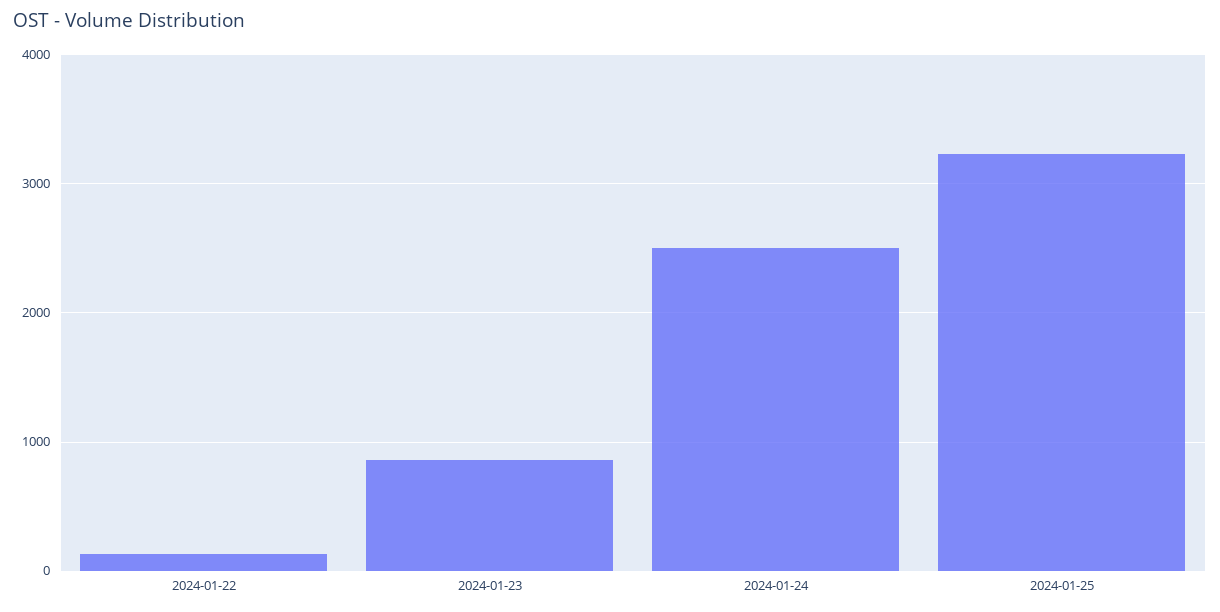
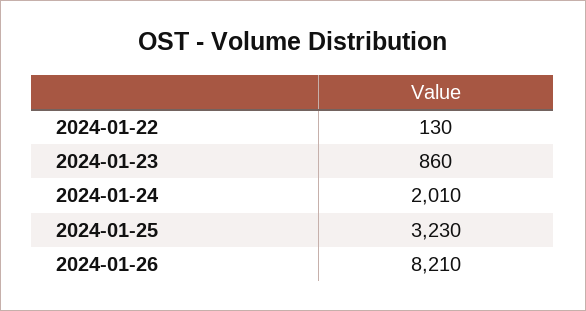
2024-01-24: 2500 -> 2010
2024-01-26: none -> 8210

